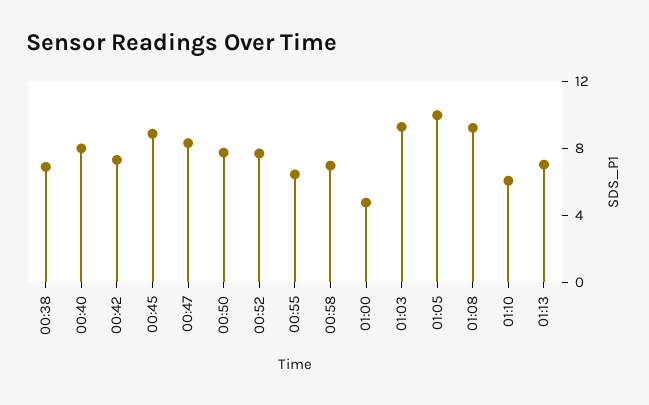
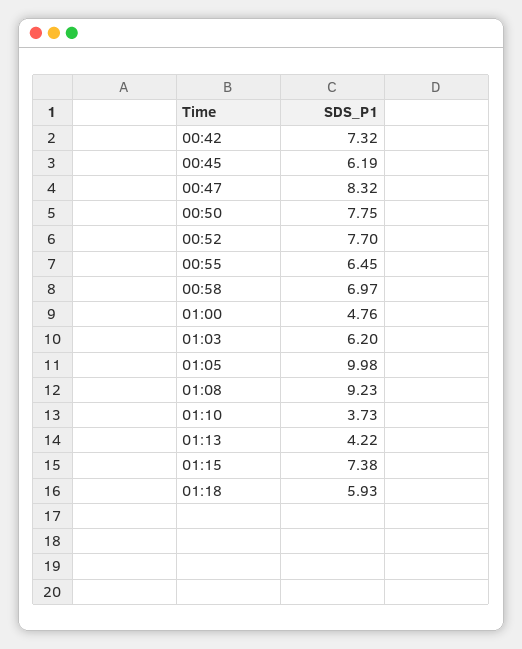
00:38: 7 -> none
00:40: 8 -> none
00:45: 9 -> 6.19
01:03: 9 -> 6.2
01:10: 6 -> 3.73
01:13: 7 -> 4.22
01:15: none -> 7.38
01:18: none -> 5.93

